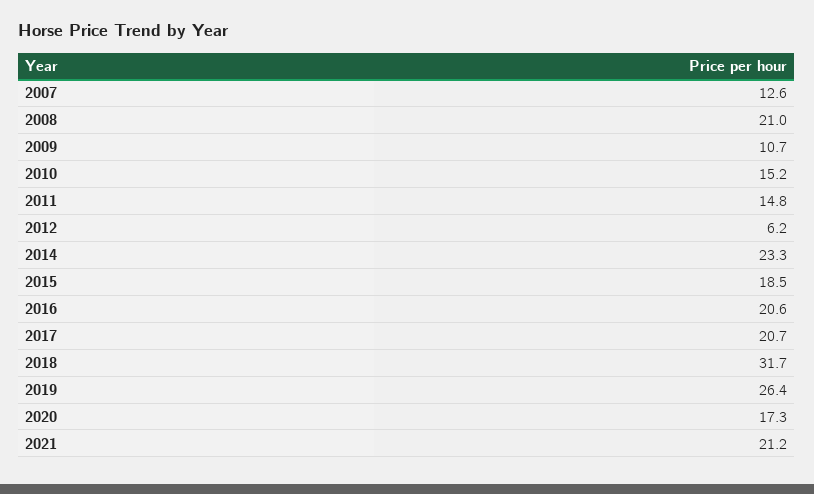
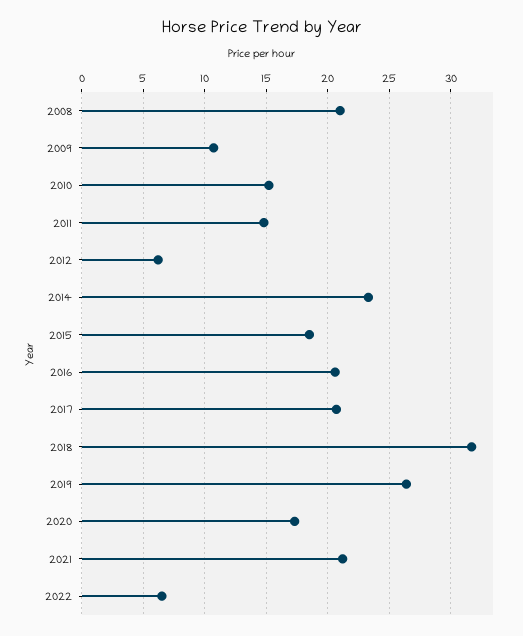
2007: 12.6 -> none
2022: none -> 6.5

